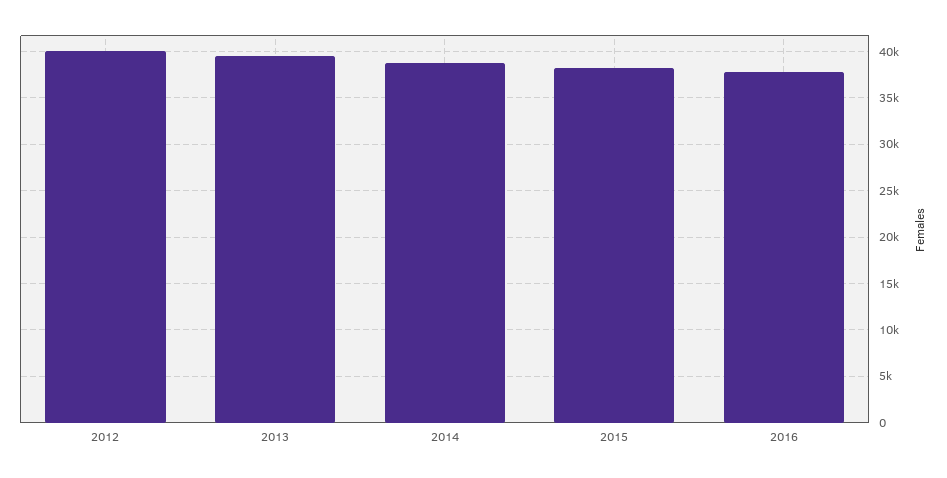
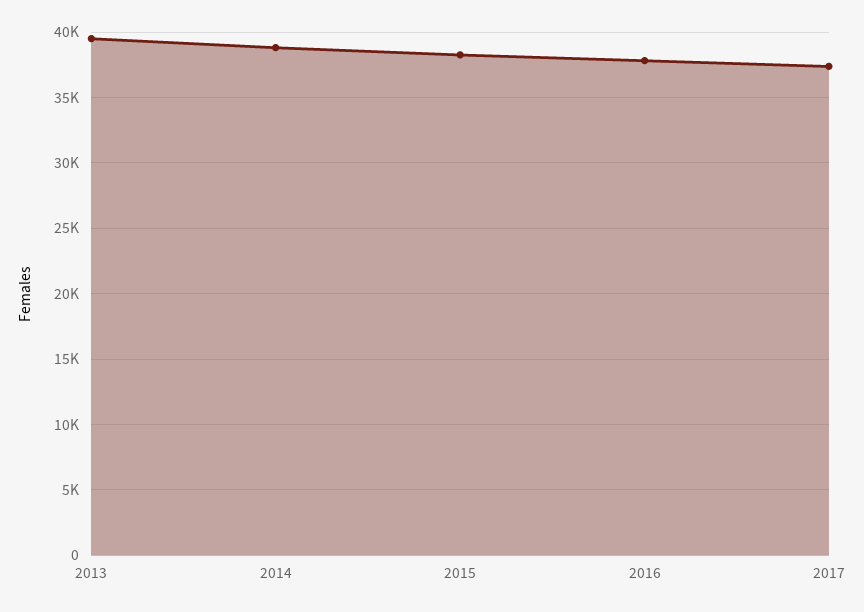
2012: 40000 -> none
2017: none -> 37500

